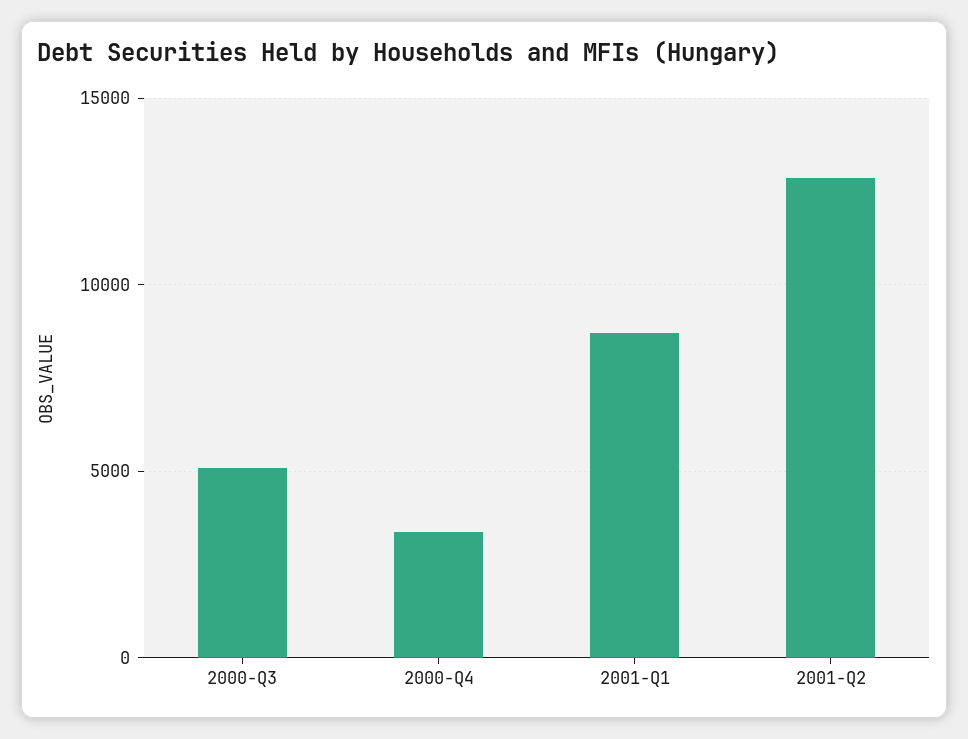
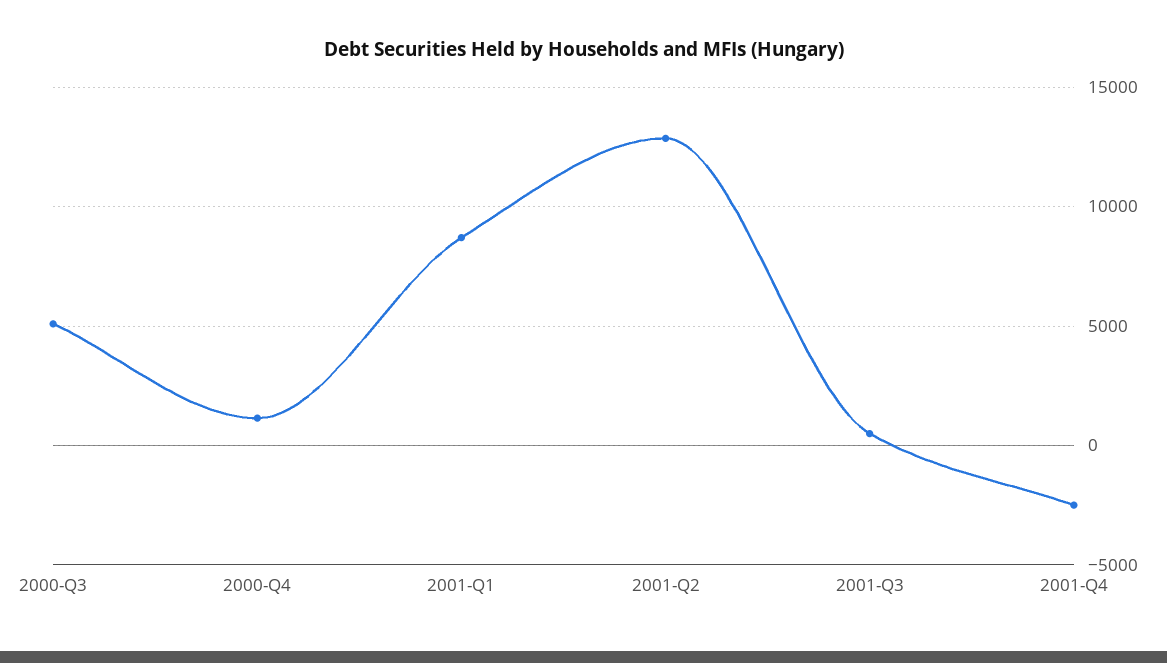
2000-Q4: 3500 -> 1000
2001-Q3: none -> 500
2001-Q4: none -> -2500

